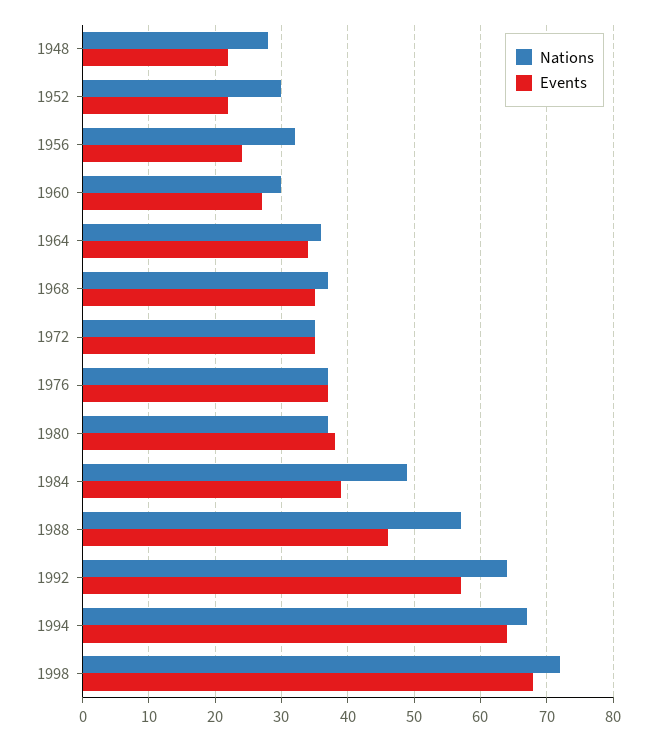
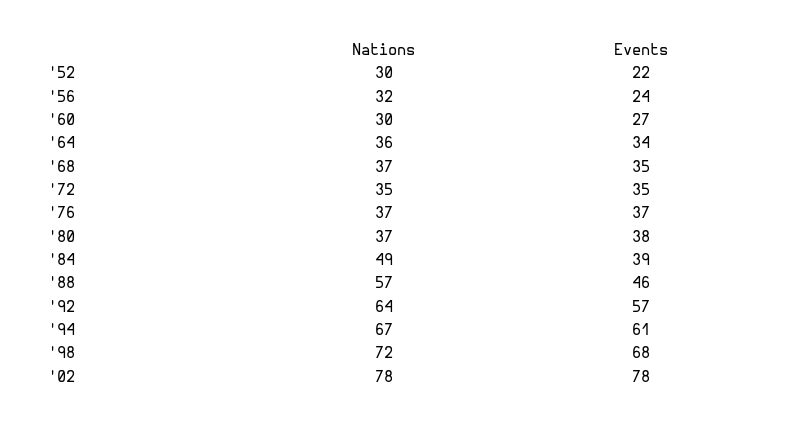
Nations, 1948: 28 -> none
Events, 1948: 22 -> none
Events, 1994: 64 -> 61
Nations, '02: none -> 78
Events, '02: none -> 78

